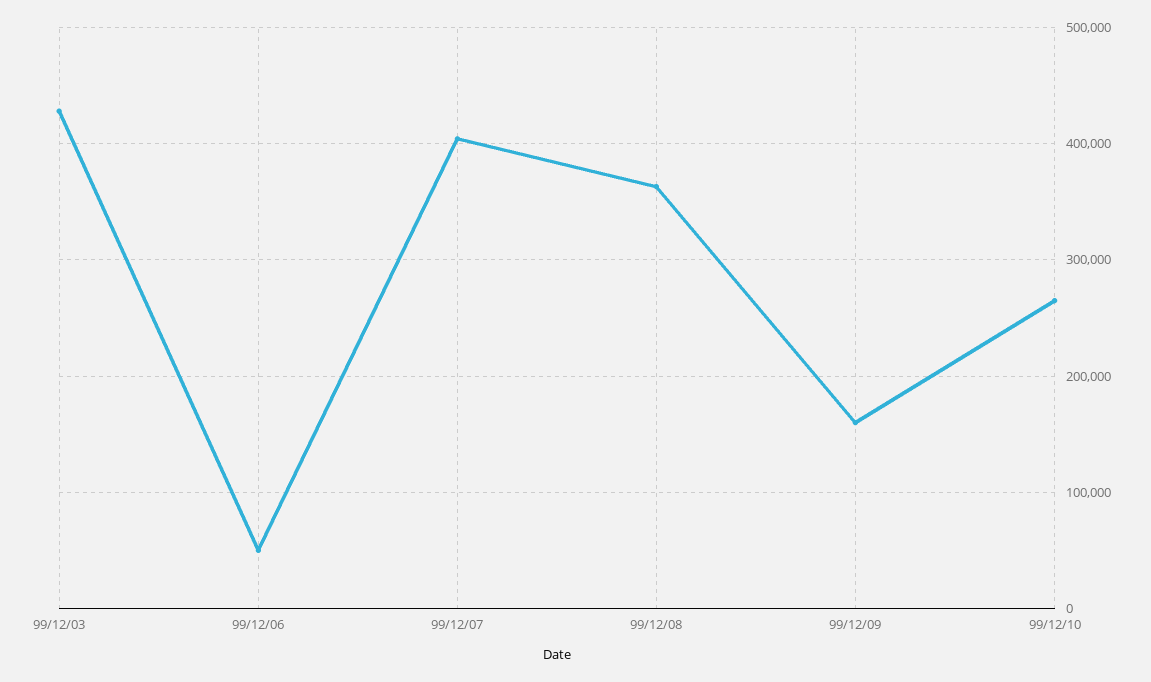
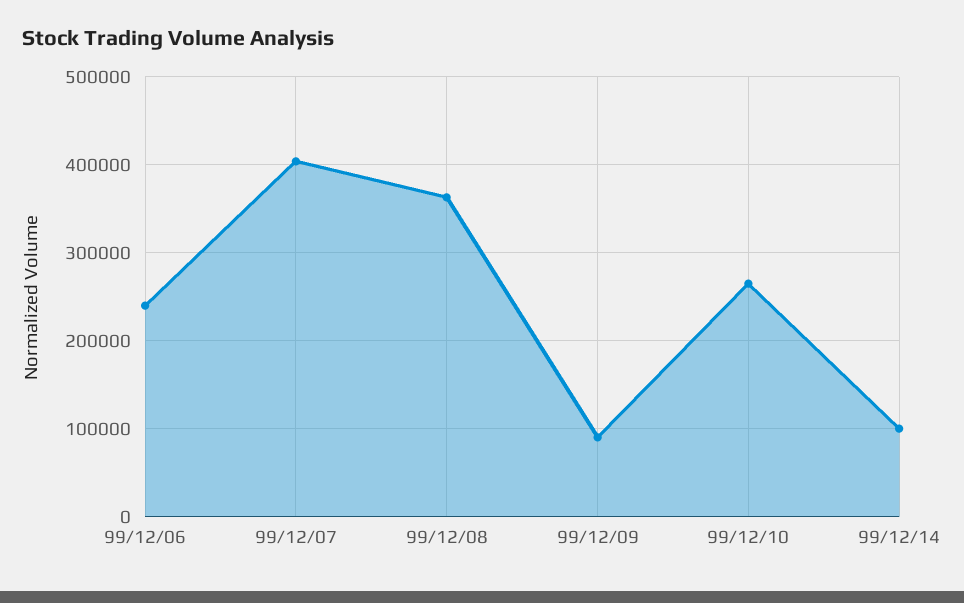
99/12/03: 430000 -> none
99/12/06: 50000 -> 240000
99/12/09: 160000 -> 90000
99/12/14: none -> 100000

